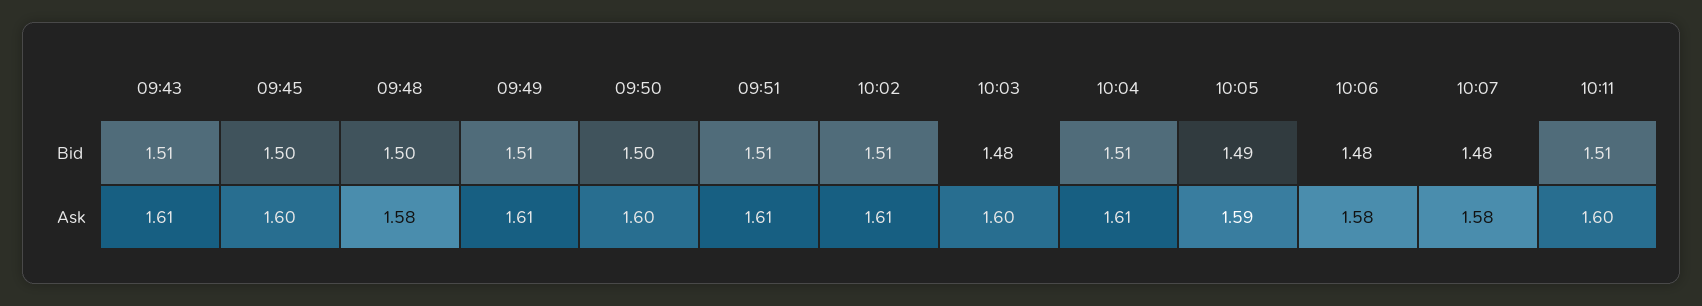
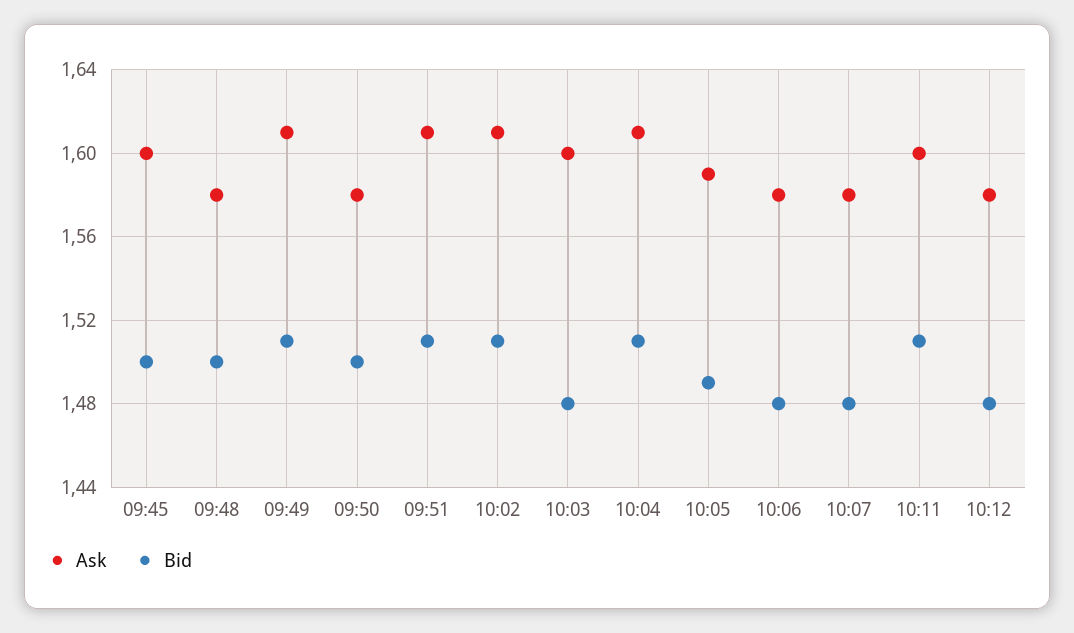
Bid, 09:43: 1.51 -> none
Ask, 09:43: 1.61 -> none
Ask, 09:50: 1.6 -> 1.58
Ask, 10:12: none -> 1.58
Bid, 10:12: none -> 1.48

